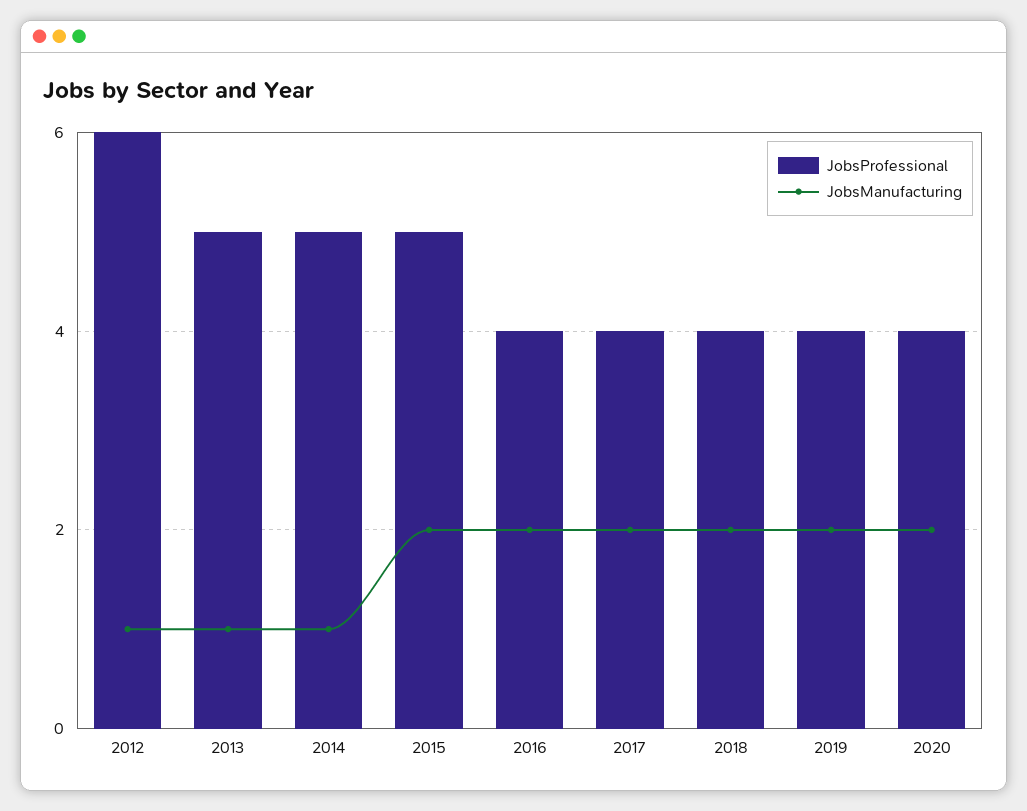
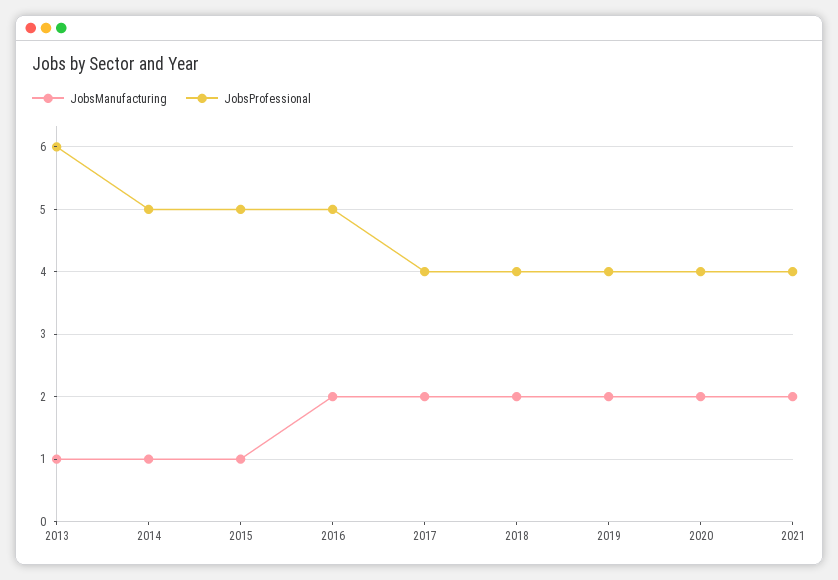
JobsProfessional, 2012: 6 -> none
JobsManufacturing, 2012: 1 -> none
JobsProfessional, 2013: 5 -> 6
JobsManufacturing, 2015: 2 -> 1
JobsProfessional, 2016: 4 -> 5
JobsManufacturing, 2021: none -> 2
JobsProfessional, 2021: none -> 4

